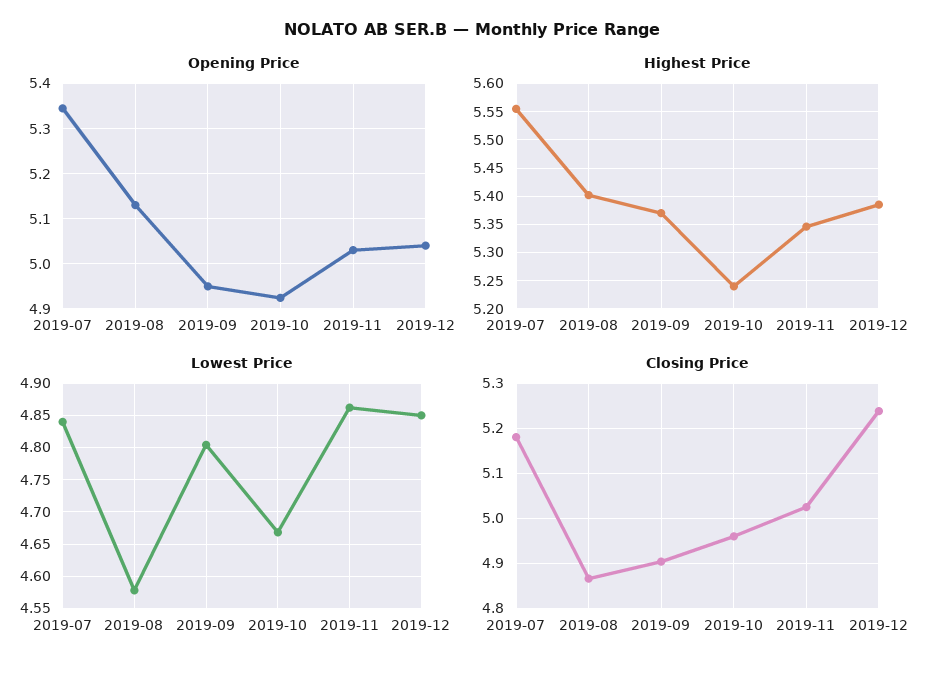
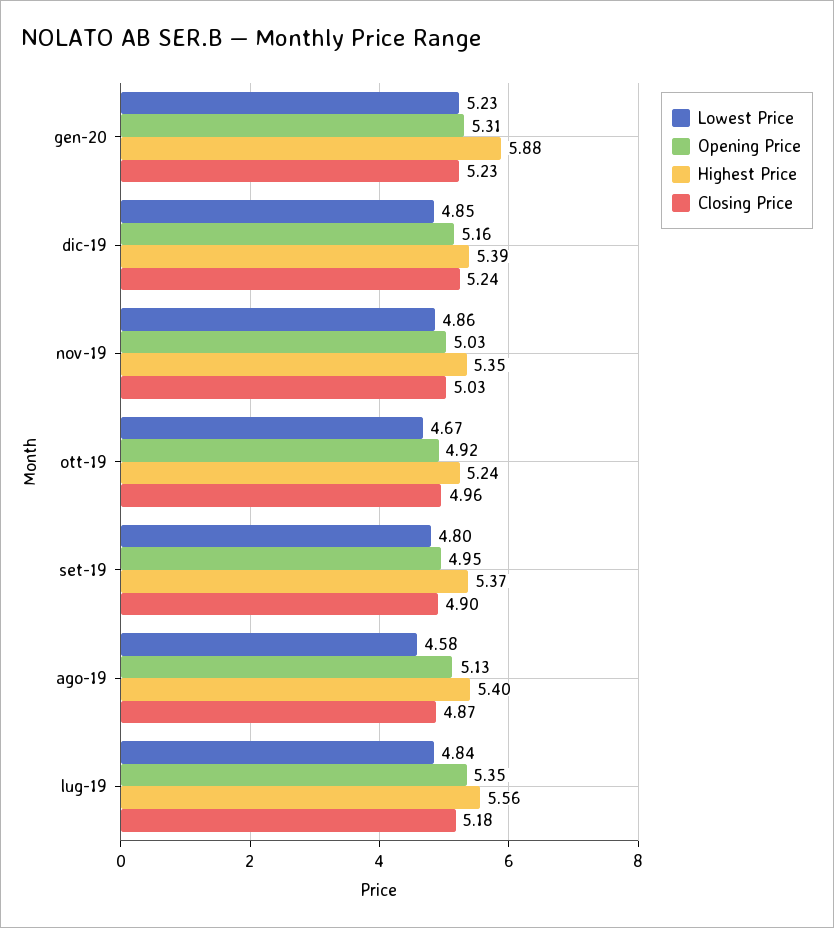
Opening Price, 2019-12: 5.04 -> 5.16
Lowest Price, gen-20: none -> 5.23
Opening Price, gen-20: none -> 5.31
Highest Price, gen-20: none -> 5.88
Closing Price, gen-20: none -> 5.23

